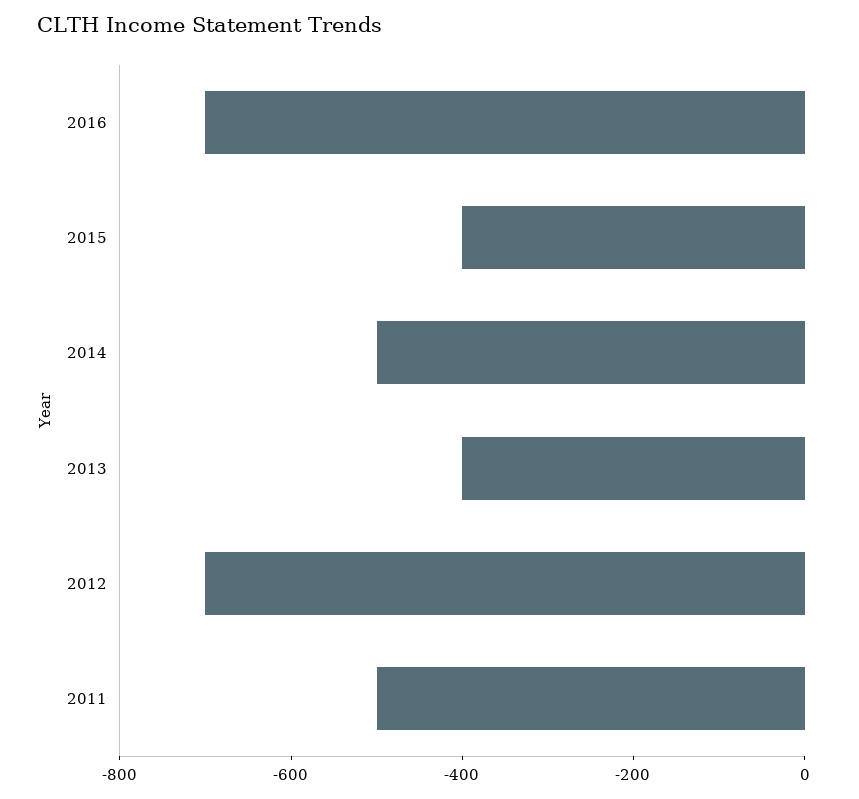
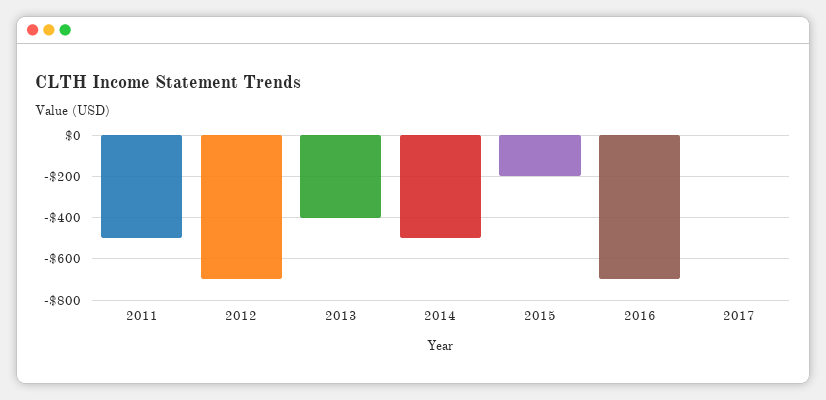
2015: -400 -> -200
2017: none -> 0

